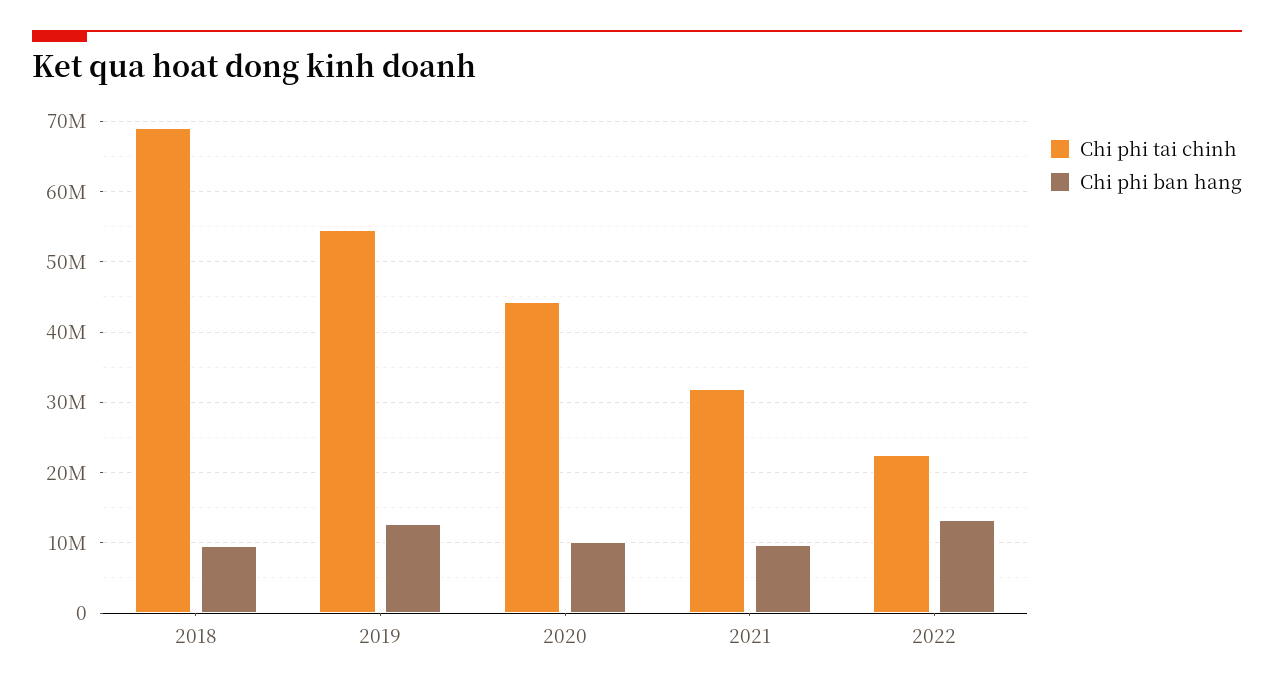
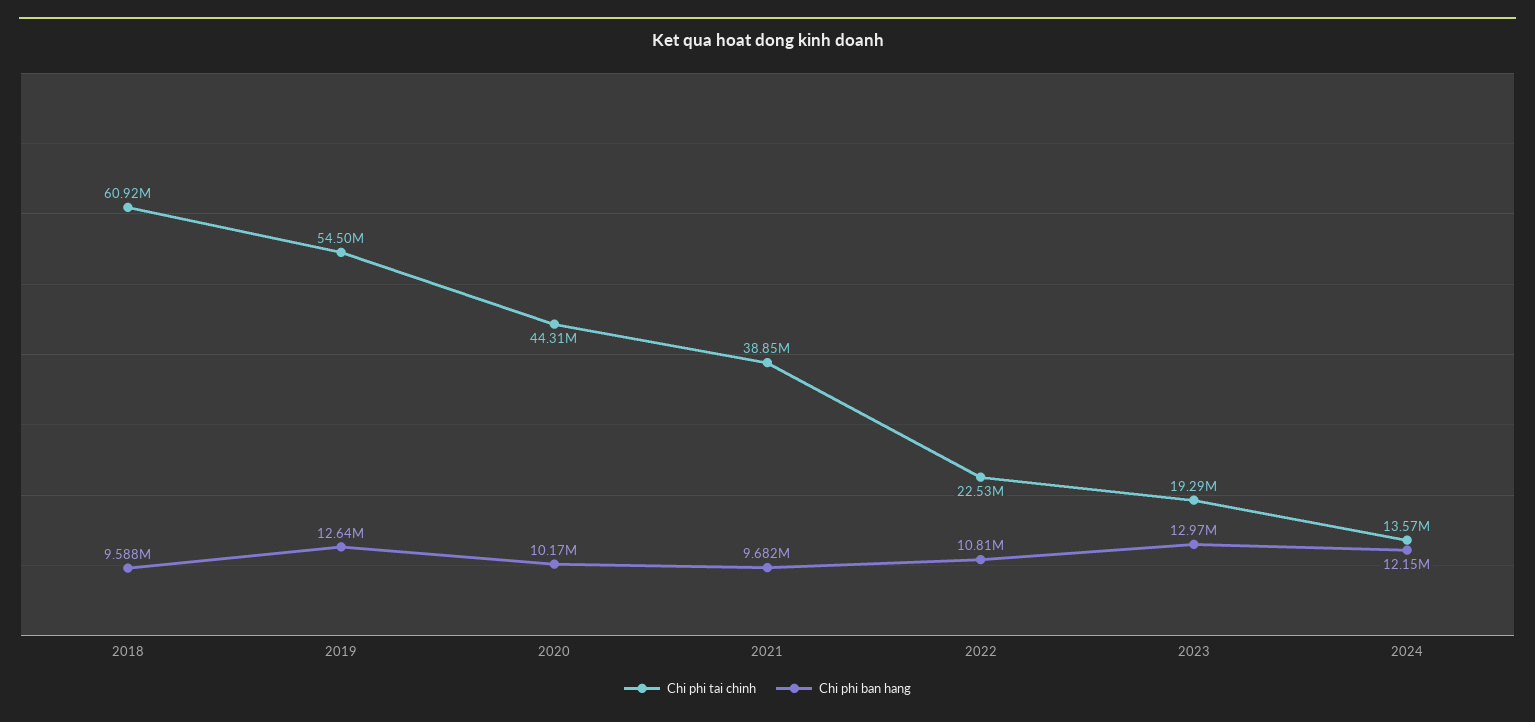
Chi phi tai chinh, 2018: 69000000 -> 60920000
Chi phi tai chinh, 2021: 32000000 -> 38850000
Chi phi ban hang, 2022: 13000000 -> 10810000
Chi phi tai chinh, 2023: none -> 19290000
Chi phi ban hang, 2023: none -> 12970000
Chi phi tai chinh, 2024: none -> 13570000
Chi phi ban hang, 2024: none -> 12150000

